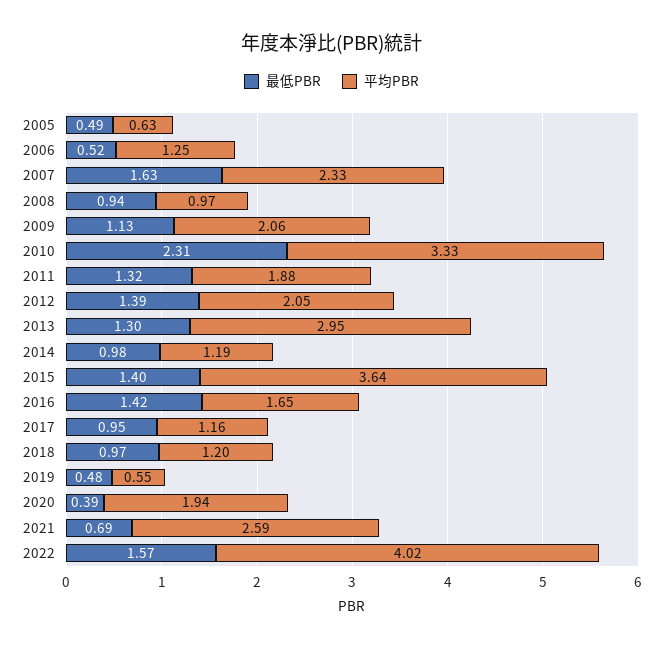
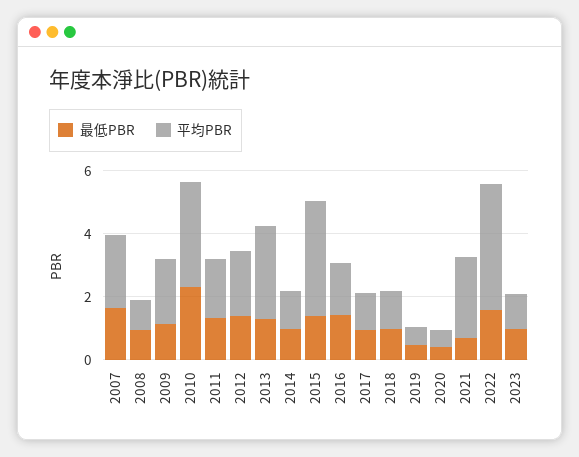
最低PBR, 2005: 0.49 -> none
平均PBR, 2005: 0.63 -> none
最低PBR, 2006: 0.52 -> none
平均PBR, 2006: 1.25 -> none
平均PBR, 2020: 1.94 -> 0.5
最低PBR, 2023: none -> 1
平均PBR, 2023: none -> 1

